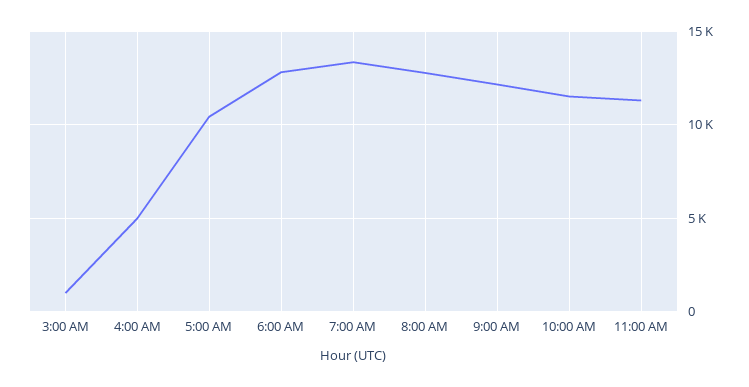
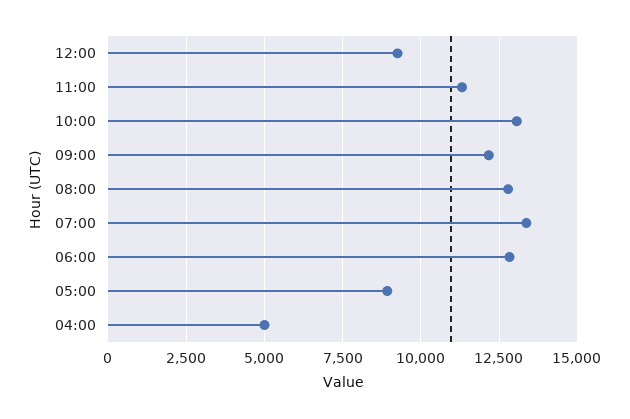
3:00 AM: 1000 -> none
5:00 AM: 10500 -> 9000
10:00 AM: 11500 -> 13000
12:00: none -> 9250

